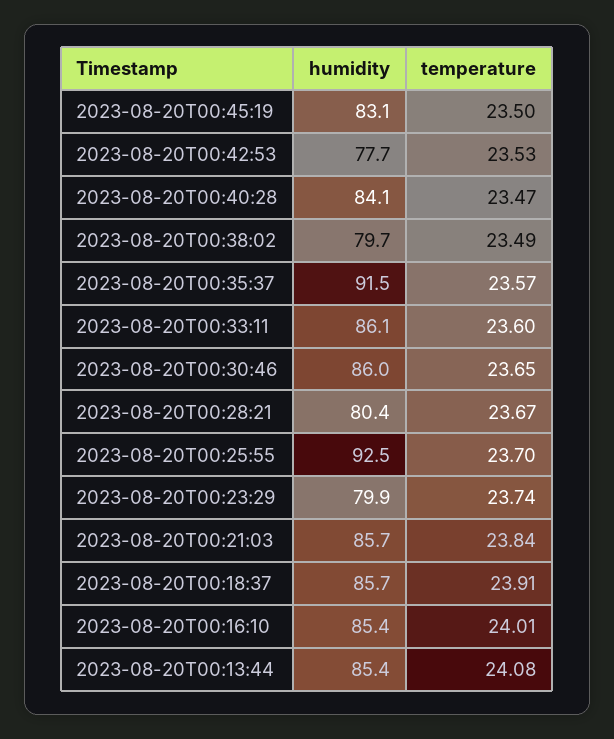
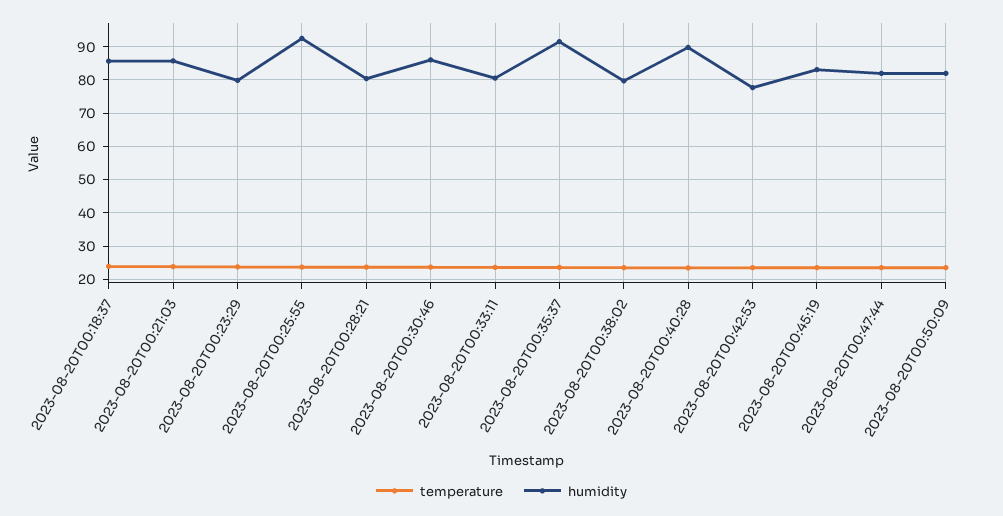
humidity, 2023-08-20T00:40:28: 84.1 -> 90
humidity, 2023-08-20T00:33:11: 86.1 -> 80
humidity, 2023-08-20T00:16:10: 85.4 -> none
temperature, 2023-08-20T00:16:10: 24.01 -> none
humidity, 2023-08-20T00:13:44: 85.4 -> none
temperature, 2023-08-20T00:13:44: 24.08 -> none
temperature, 2023-08-20T00:47:44: none -> 24
humidity, 2023-08-20T00:47:44: none -> 82
temperature, 2023-08-20T00:50:09: none -> 24
humidity, 2023-08-20T00:50:09: none -> 82

